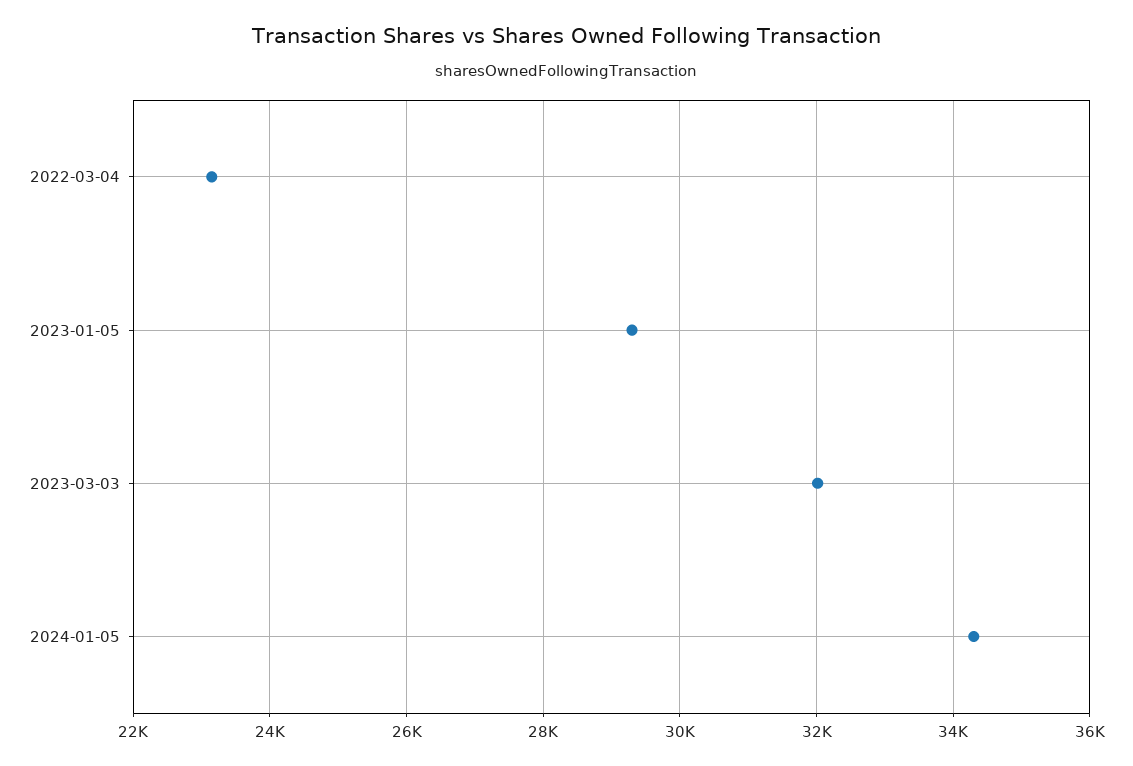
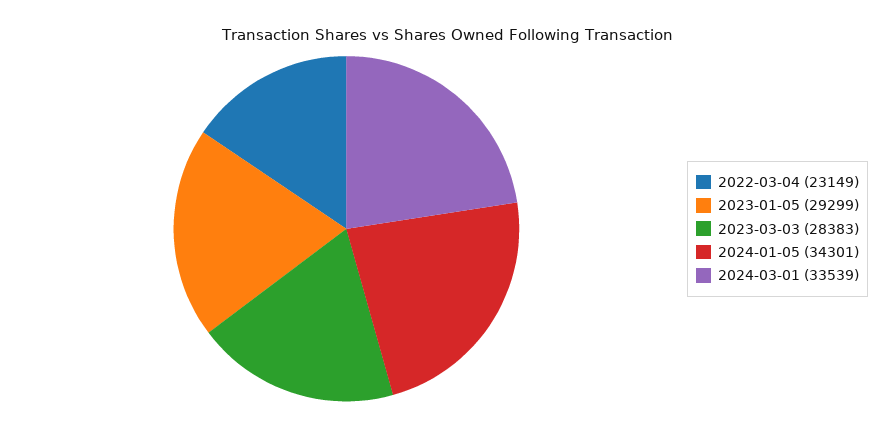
2023-03-03: 32000 -> 28383
2024-03-01: none -> 33539

